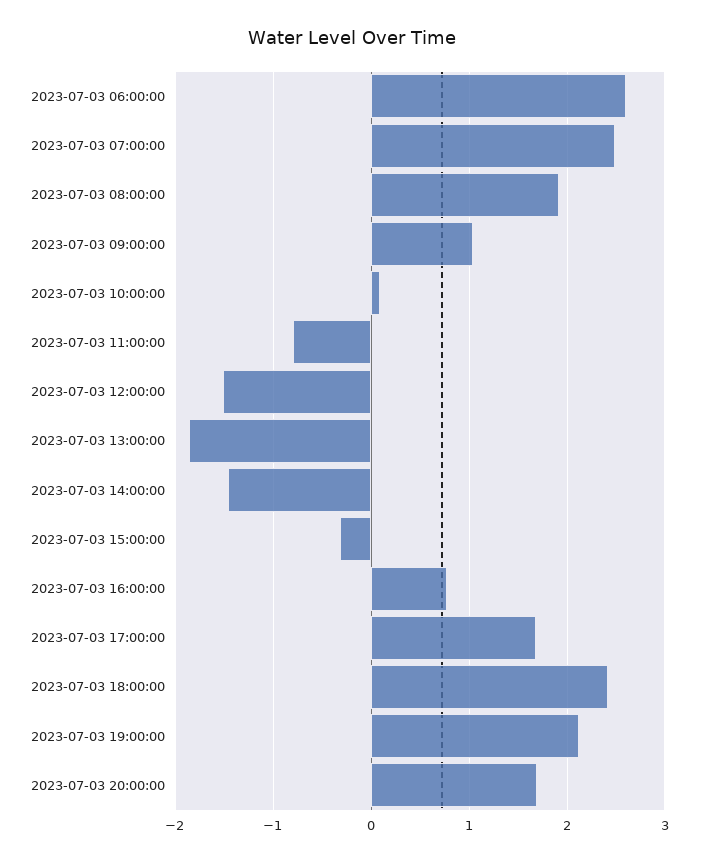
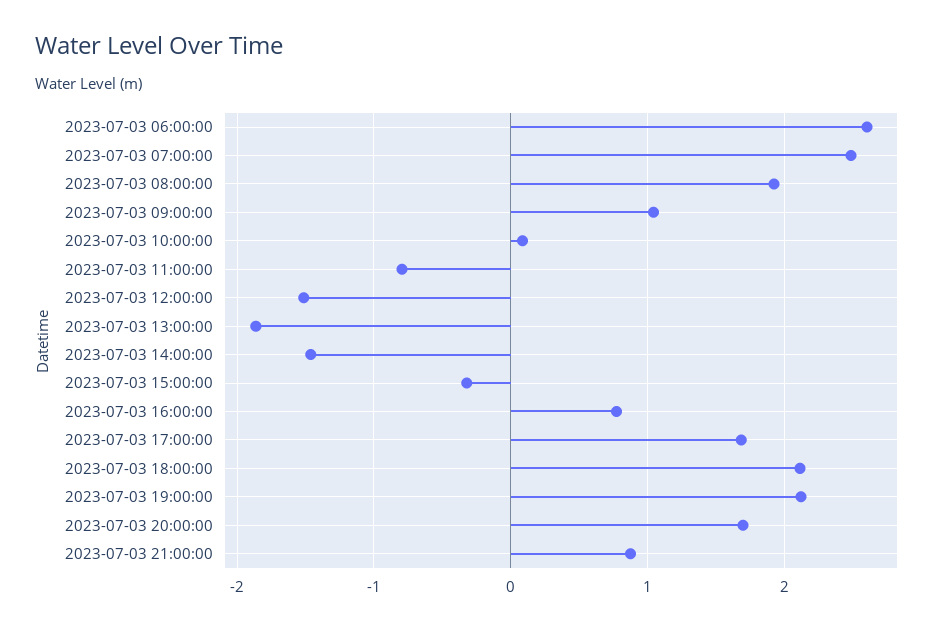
2023-07-03 18:00:00: 2.4 -> 2.1
2023-07-03 21:00:00: none -> 0.9

